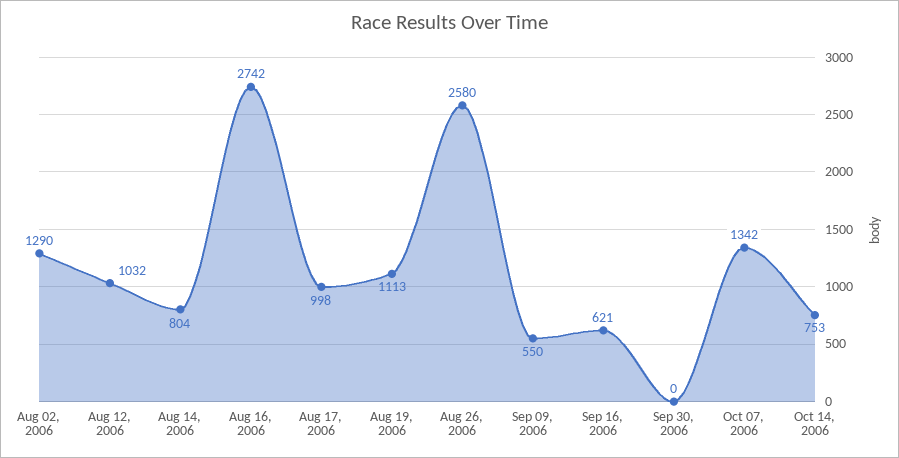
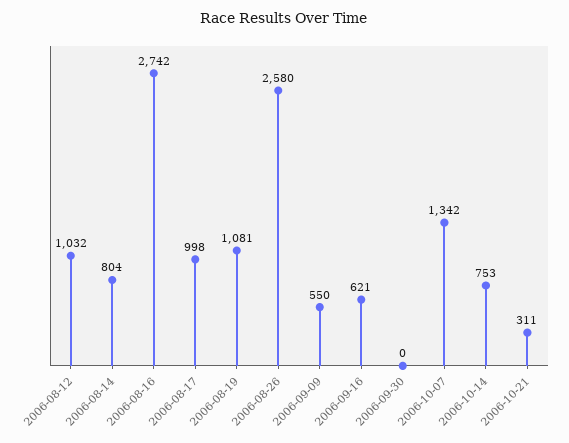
Aug 02, 2006: 1290 -> none
Aug 19, 2006: 1113 -> 1081
2006-10-21: none -> 311

